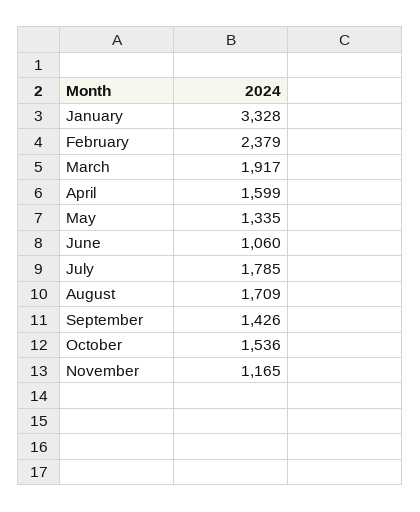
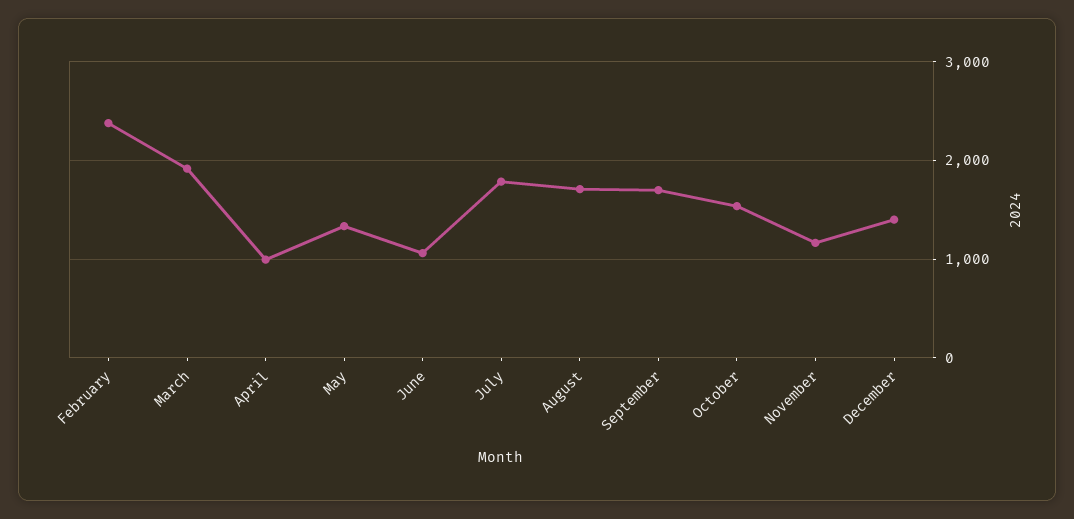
January: 3328 -> none
April: 1599 -> 1000
September: 1426 -> 1700
December: none -> 1400

